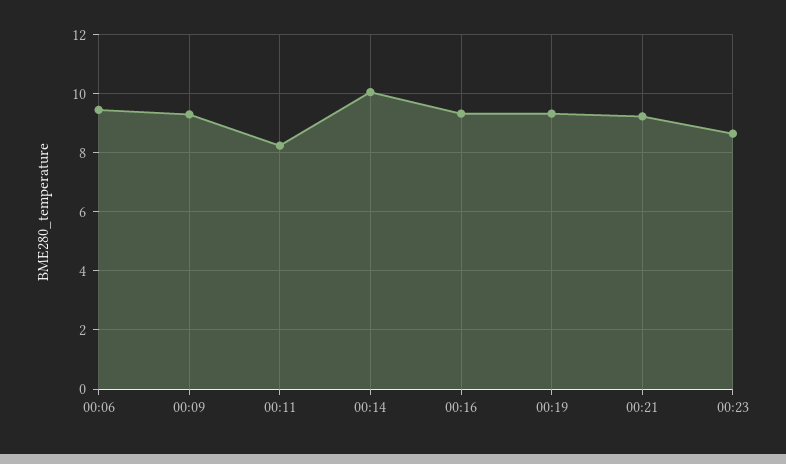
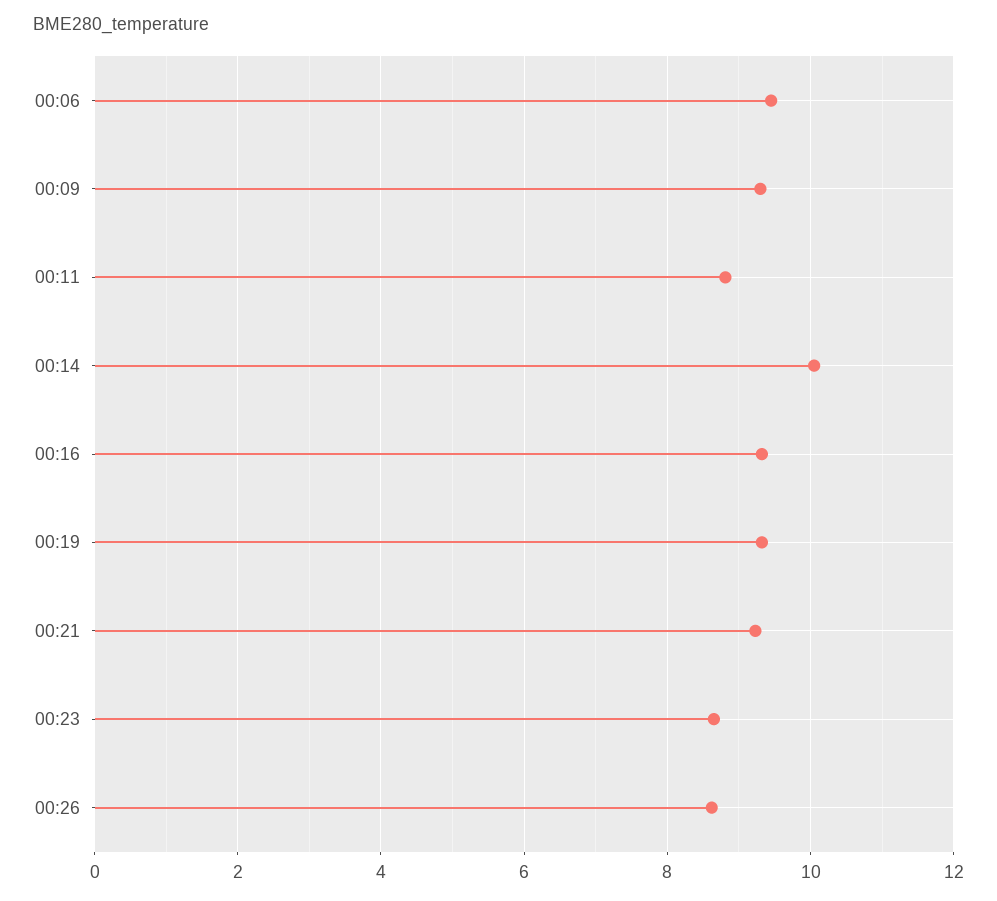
00:11: 8.25 -> 8.8
00:26: none -> 8.6

